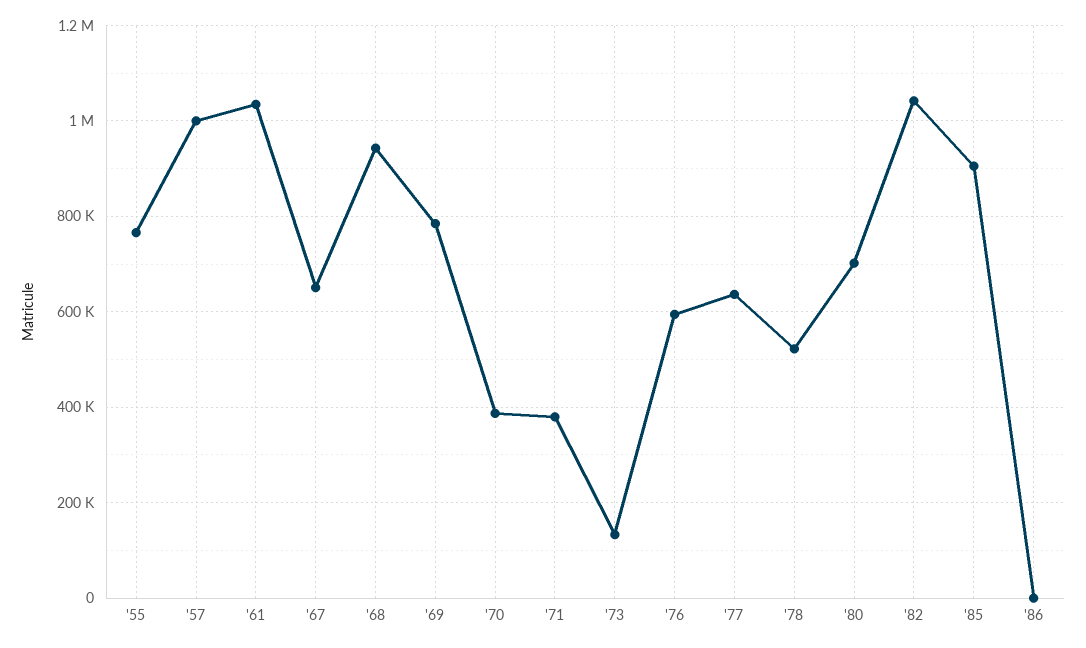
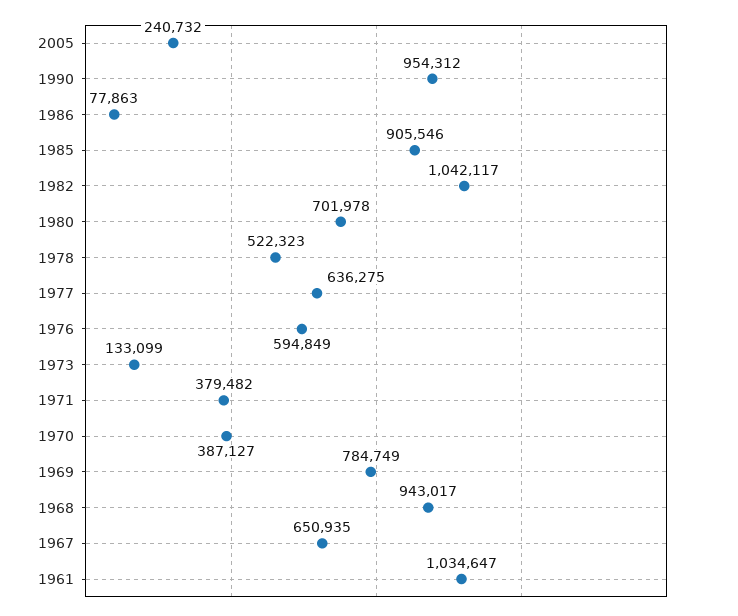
'55: 760000 -> none
'57: 1000000 -> none
'86: 0 -> 77863
2005: none -> 240732
1990: none -> 954312

